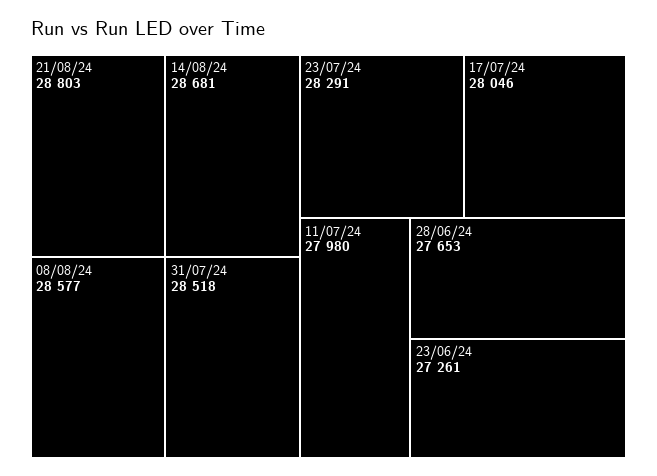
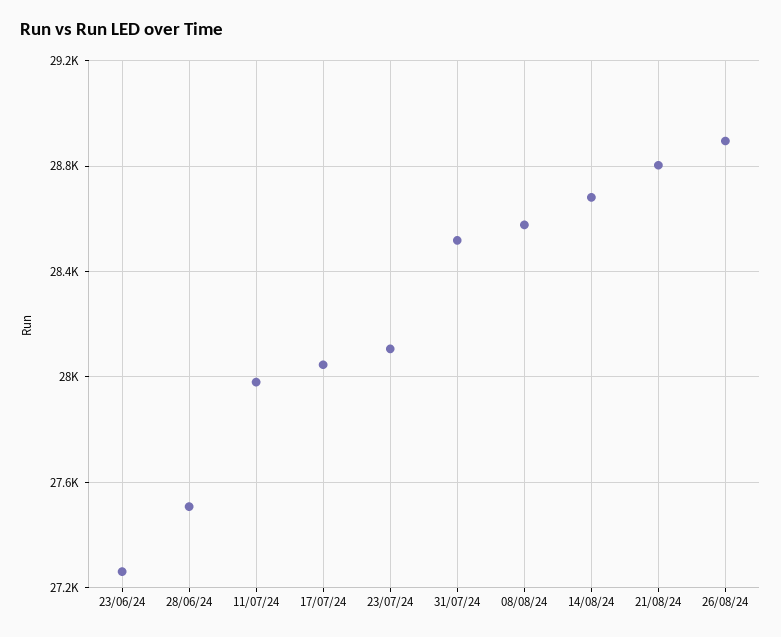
23/07/24: 28291 -> 28100
28/06/24: 27653 -> 27500
26/08/24: none -> 28900

